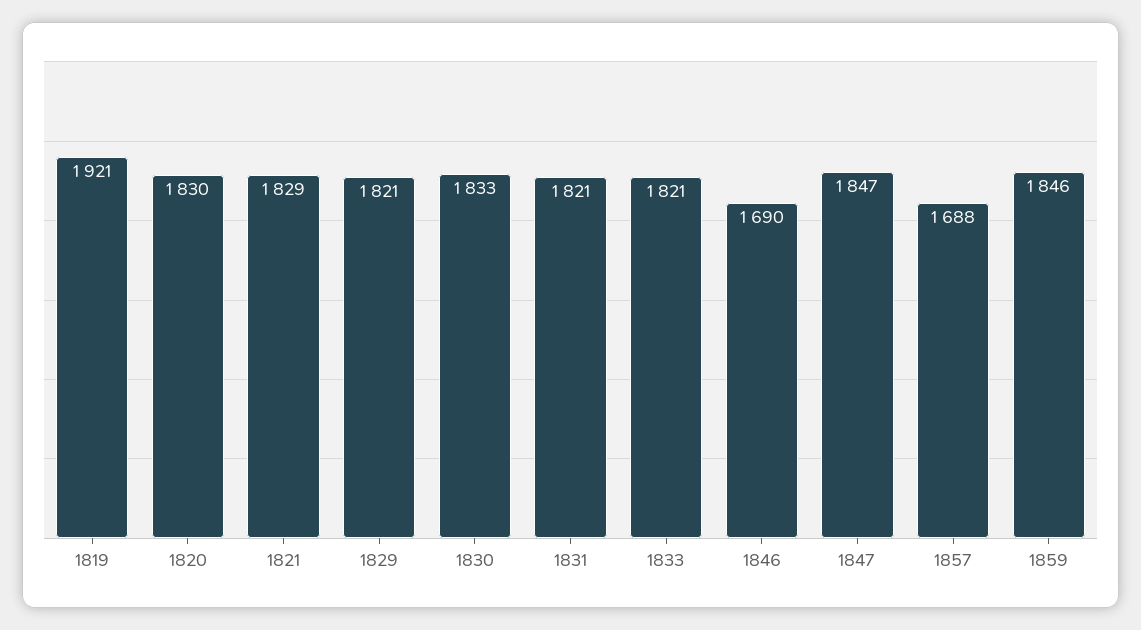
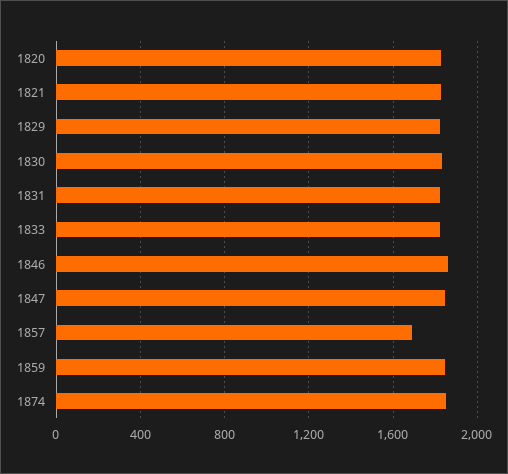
1819: 1921 -> none
1846: 1690 -> 1850
1874: none -> 1850

